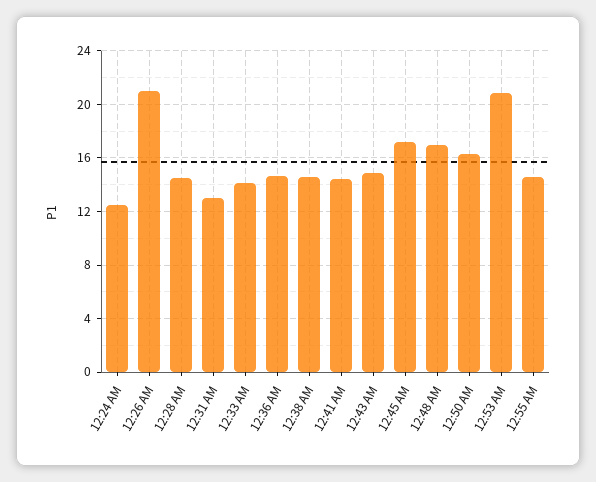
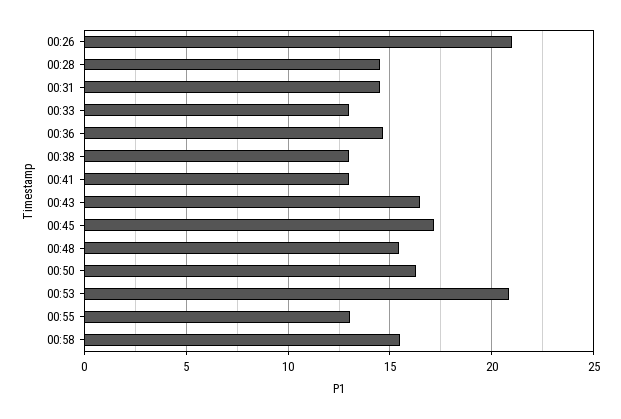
12:24 AM: 12.5 -> none
12:31 AM: 13 -> 14.5
12:33 AM: 14 -> 13
12:38 AM: 14.5 -> 13
12:41 AM: 14.5 -> 13
12:43 AM: 15 -> 16.5
12:48 AM: 17 -> 15.5
12:55 AM: 14.5 -> 13
00:58: none -> 15.5

